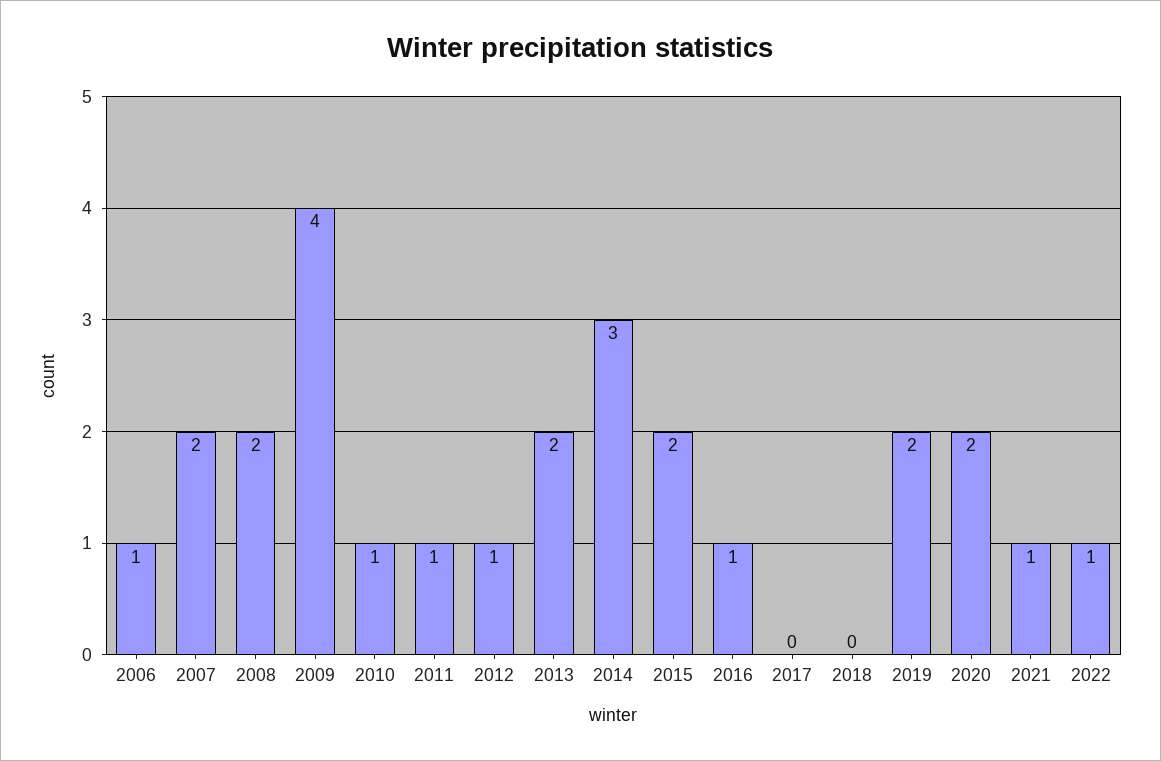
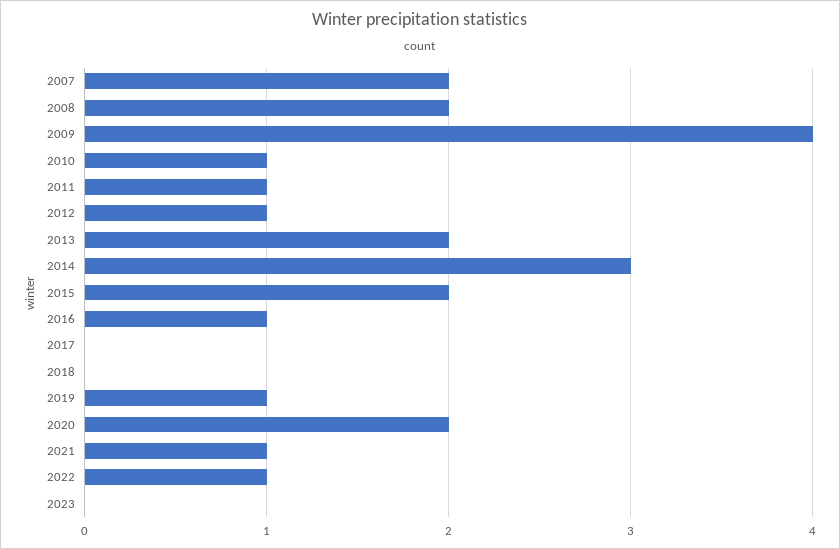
2006: 1 -> none
2019: 2 -> 1
2023: none -> 0

